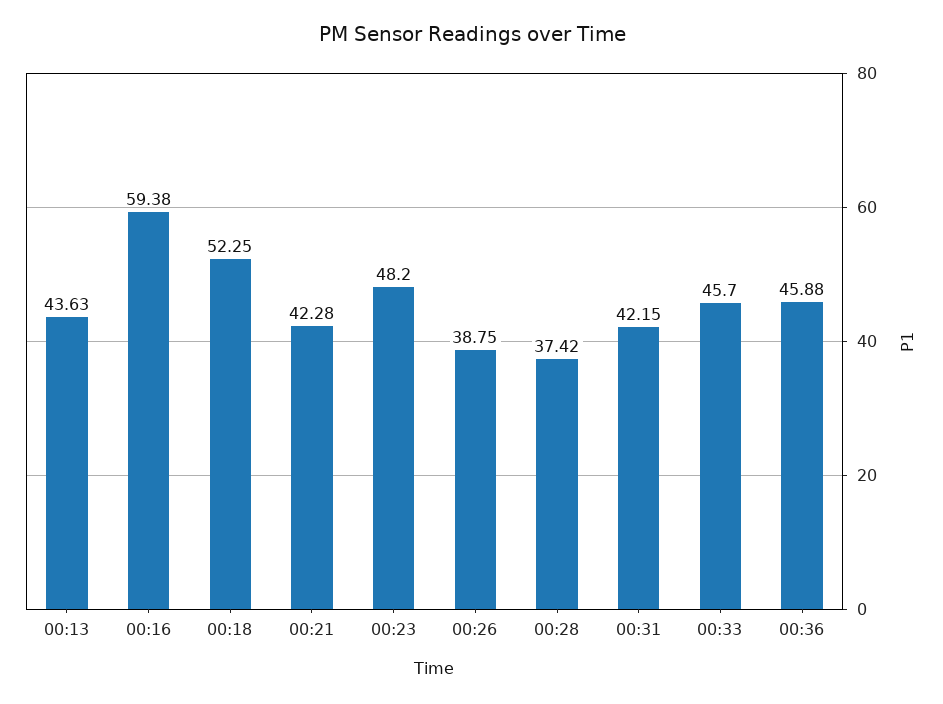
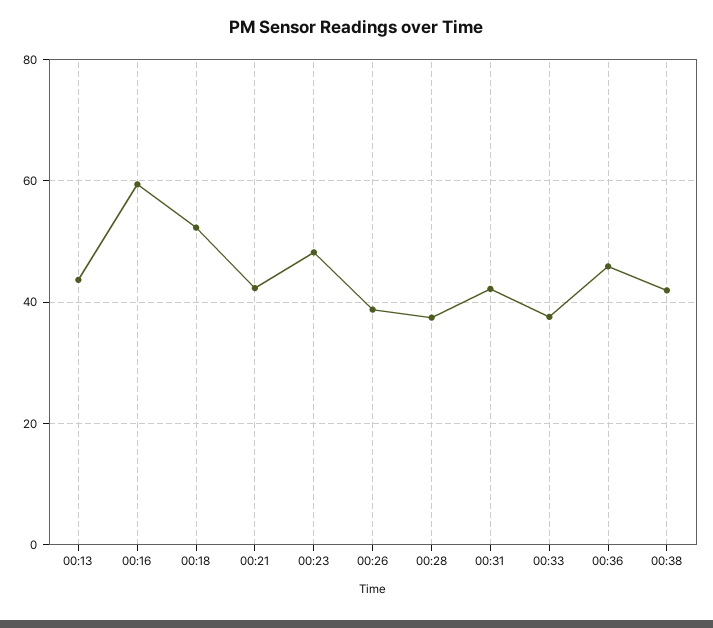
00:33: 45.7 -> 38
00:38: none -> 42

